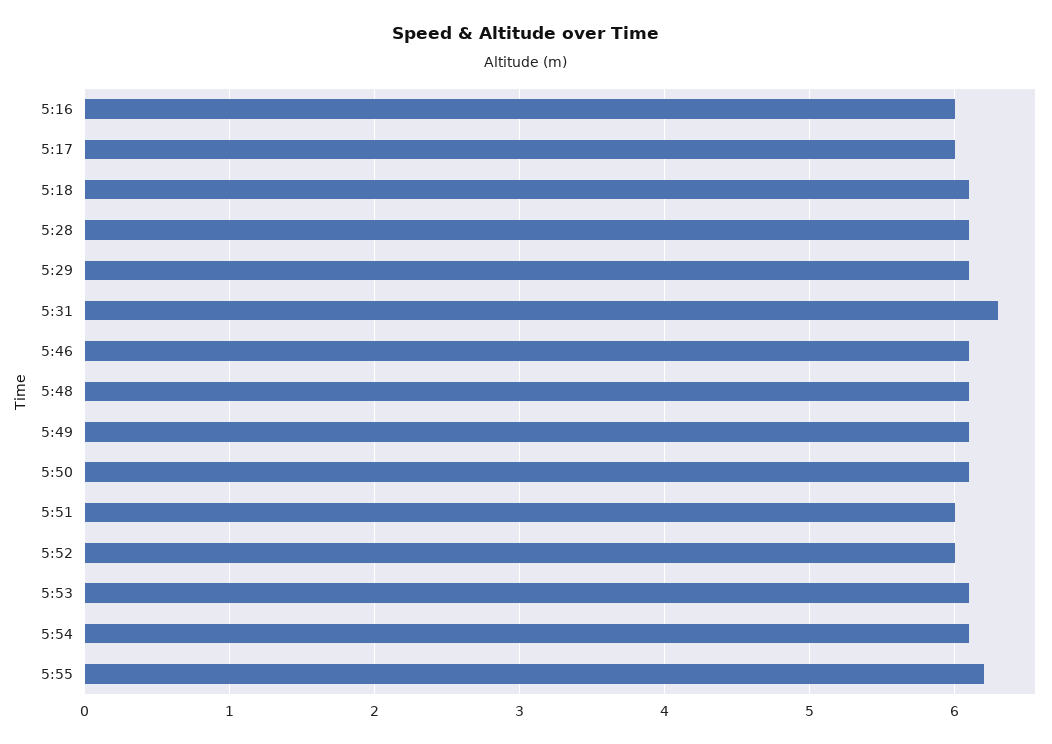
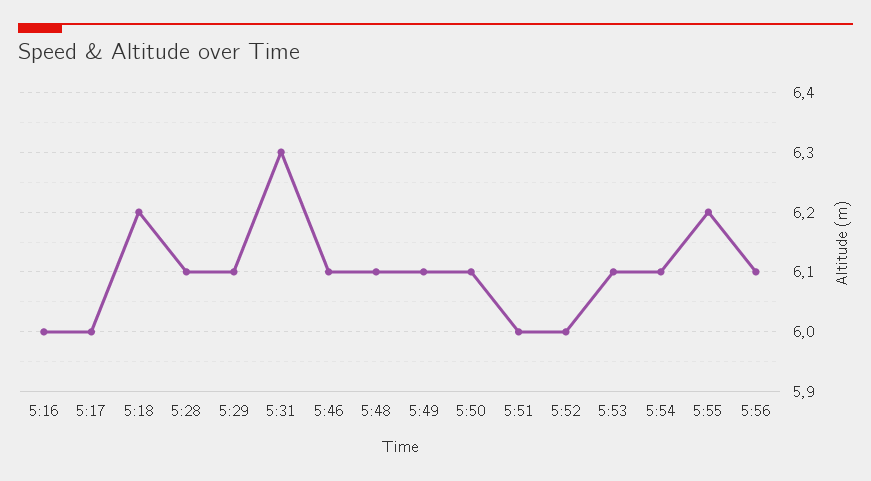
5:18: 6.1 -> 6.2
5:56: none -> 6.1

